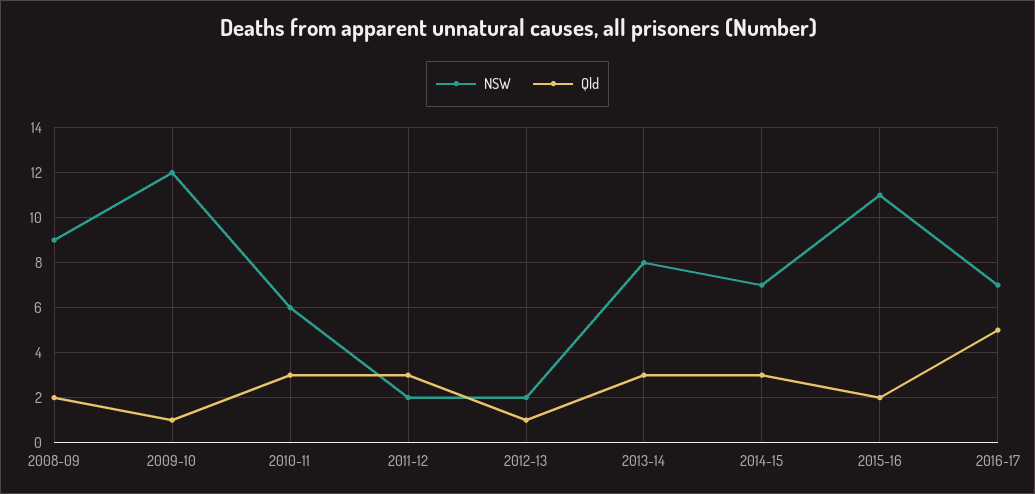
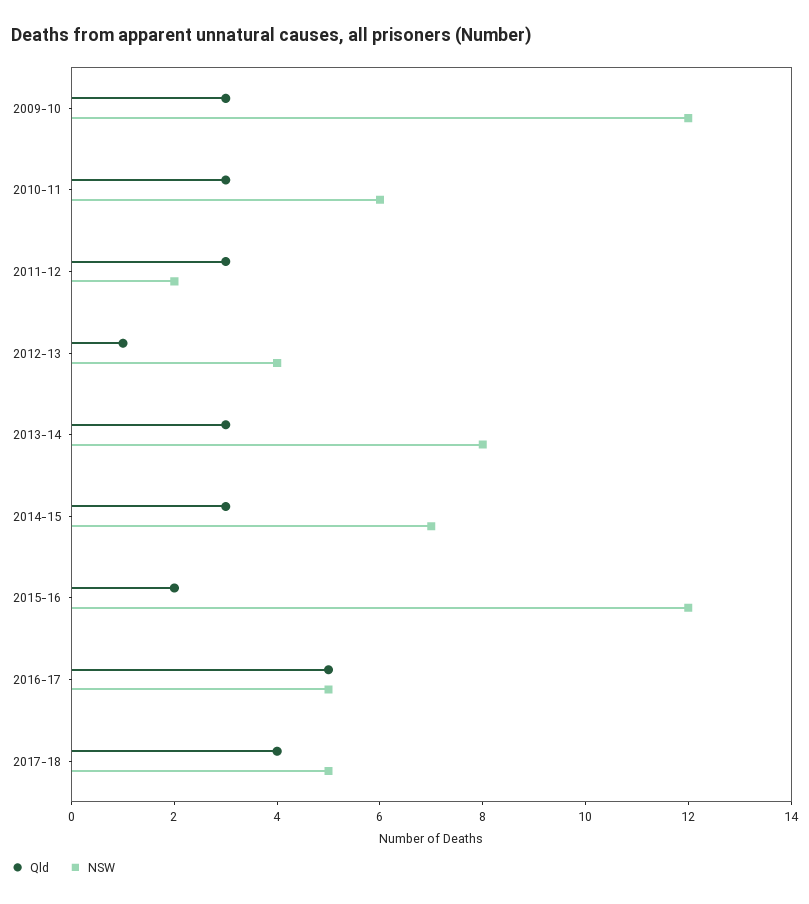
NSW, 2008-09: 9 -> none
Qld, 2008-09: 2 -> none
Qld, 2009-10: 1 -> 3
NSW, 2012-13: 2 -> 4
NSW, 2015-16: 11 -> 12
NSW, 2016-17: 7 -> 5
Qld, 2017-18: none -> 4
NSW, 2017-18: none -> 5

